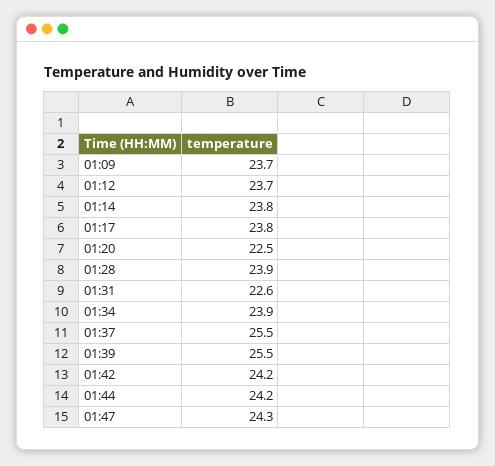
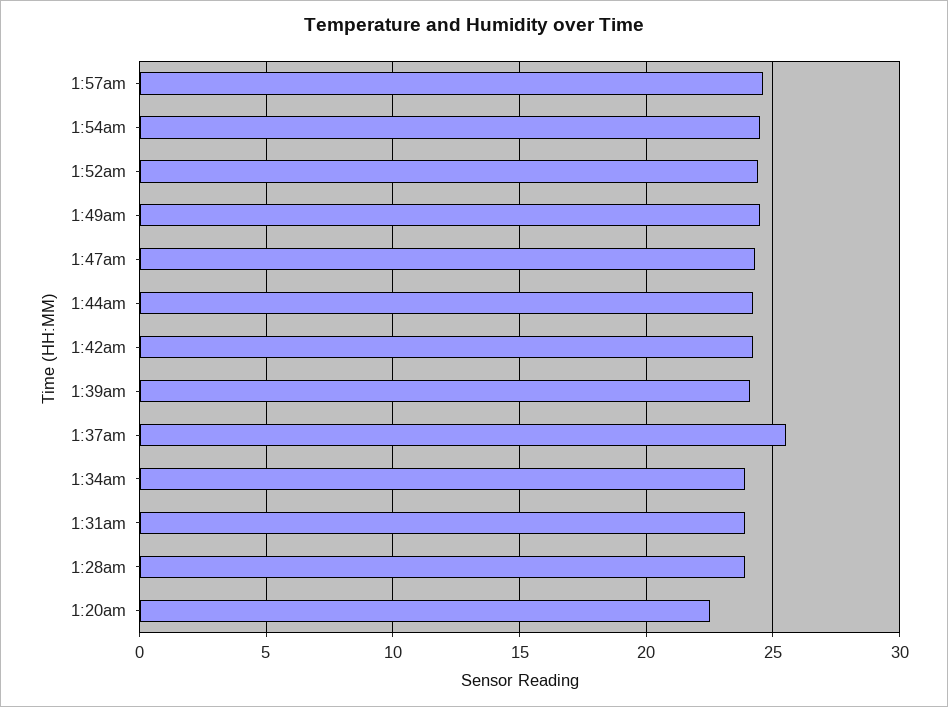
01:09: 23.7 -> none
01:12: 23.7 -> none
01:14: 23.8 -> none
01:17: 23.8 -> none
01:31: 22.6 -> 24
01:39: 25.5 -> 24
1:57am: none -> 24.5
1:54am: none -> 24.5
1:52am: none -> 24.5
1:49am: none -> 24.5

